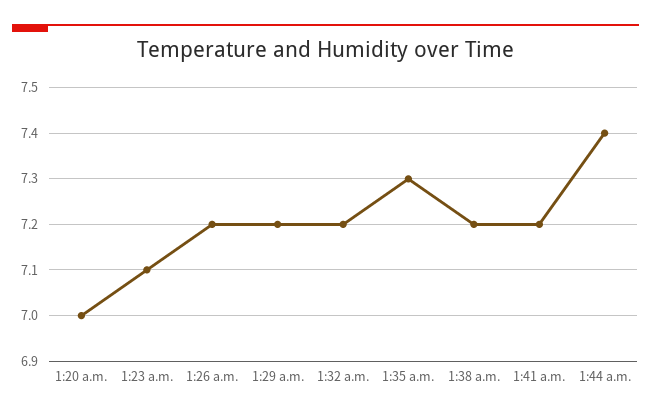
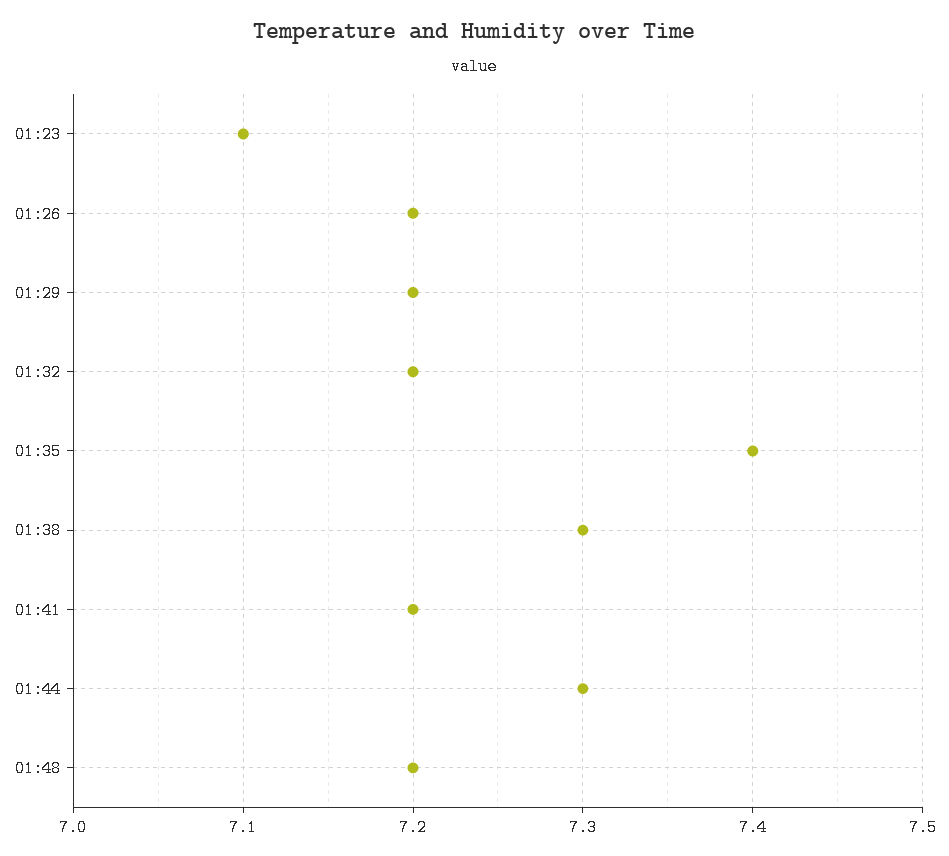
1:20 a.m.: 7 -> none
1:35 a.m.: 7.3 -> 7.4
1:38 a.m.: 7.2 -> 7.3
1:44 a.m.: 7.4 -> 7.3
01:48: none -> 7.2

